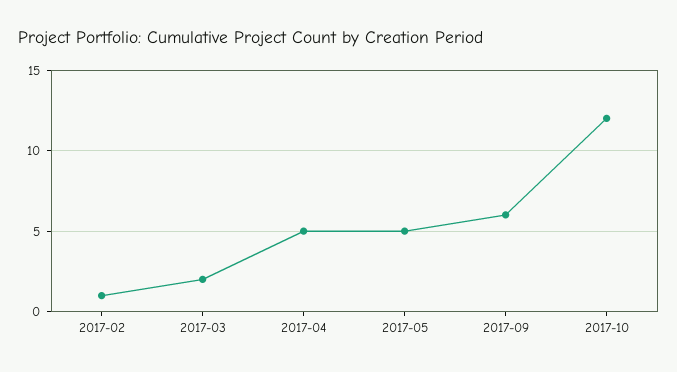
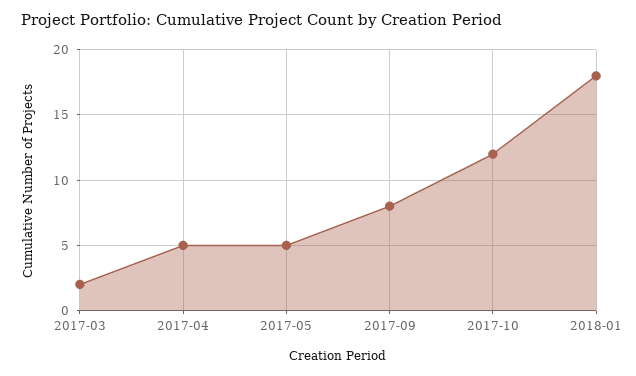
2017-02: 1 -> none
2017-09: 6 -> 8
2018-01: none -> 18

